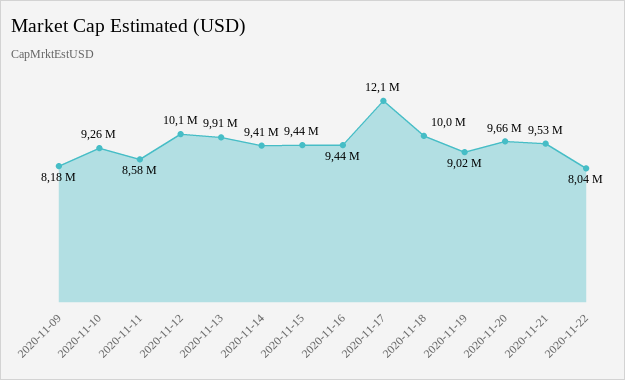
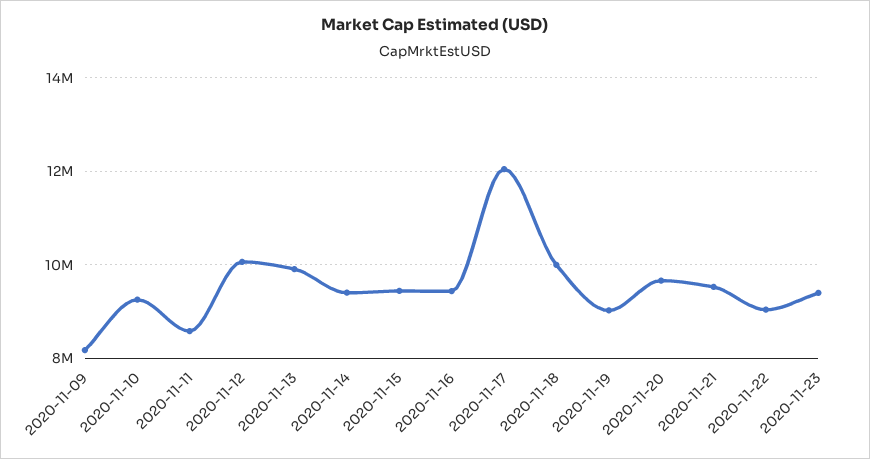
2020-11-22: 8040000 -> 9000000
2020-11-23: none -> 9400000

